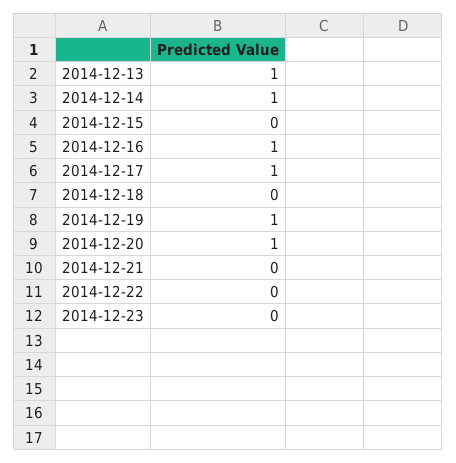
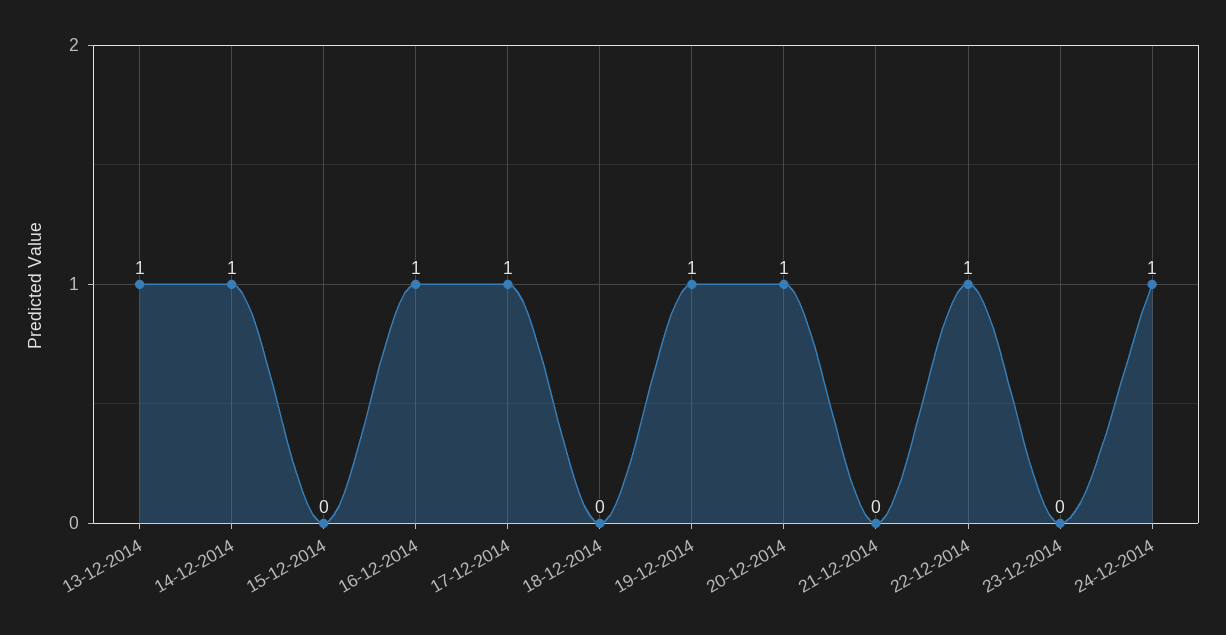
2014-12-22: 0 -> 1
24-12-2014: none -> 1

